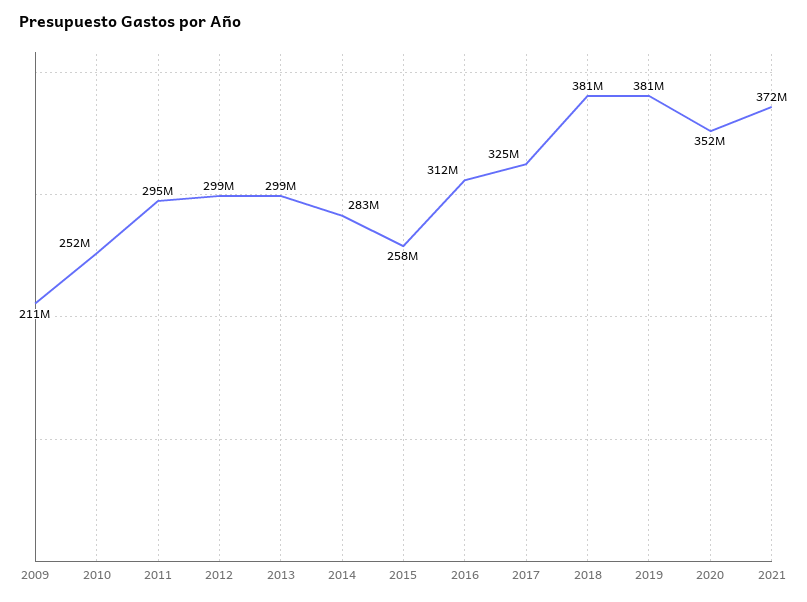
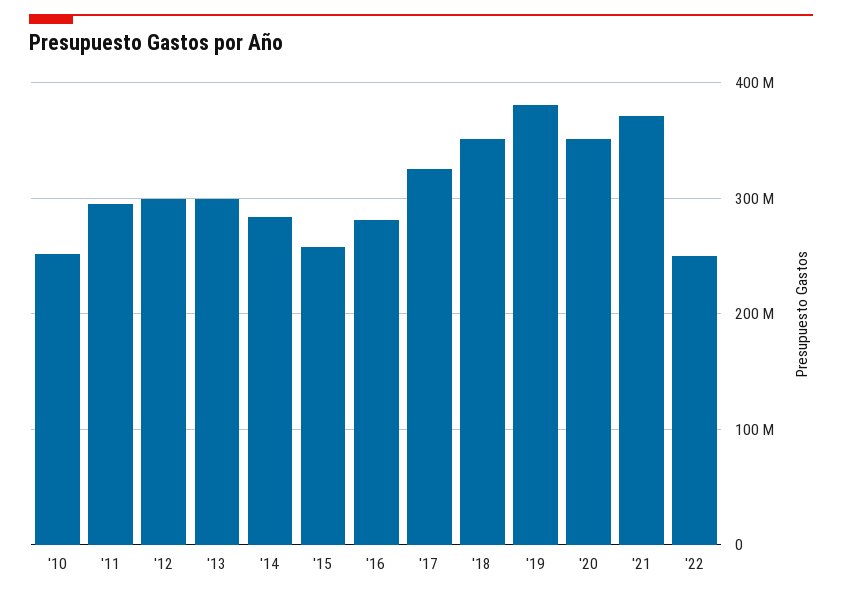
2009: 211000000 -> none
2016: 312000000 -> 280000000
2018: 381000000 -> 350000000
'22: none -> 250000000

